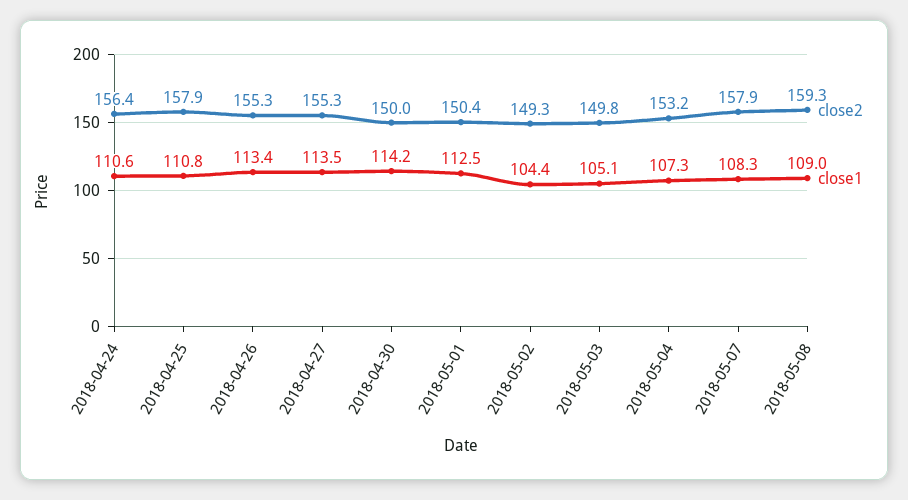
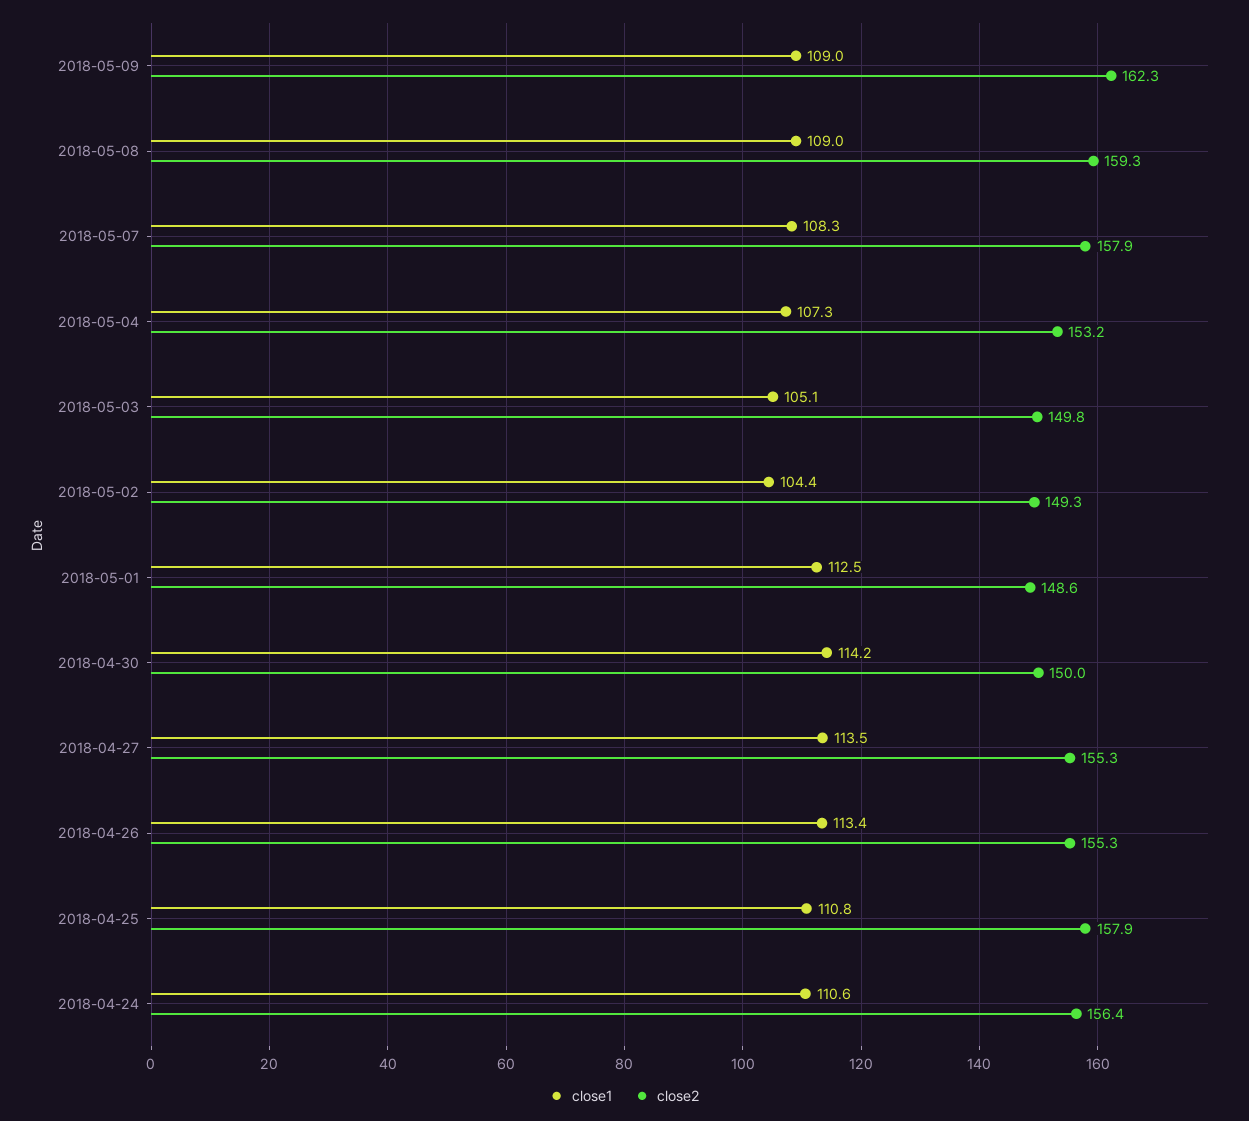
close2, 2018-05-01: 150.4 -> 148.6
close1, 2018-05-09: none -> 109
close2, 2018-05-09: none -> 162.3

